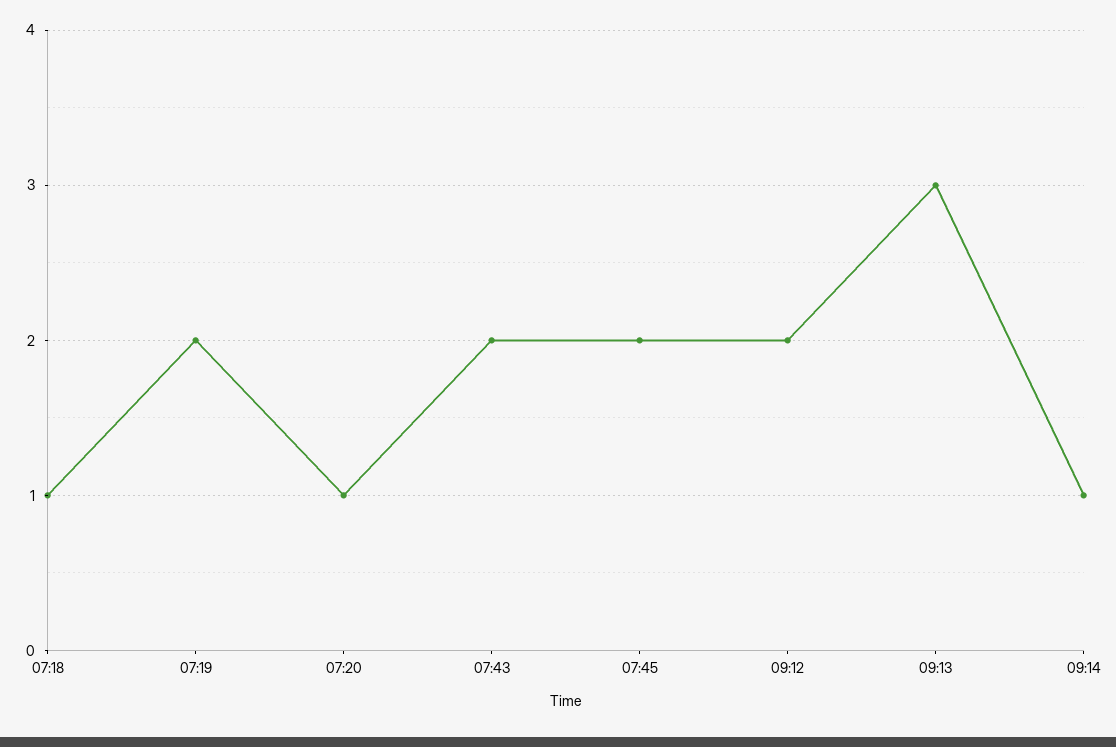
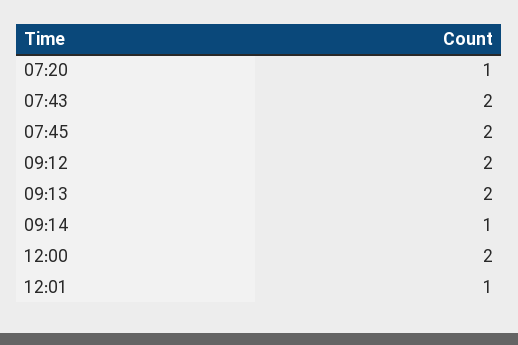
07:18: 1 -> none
07:19: 2 -> none
09:13: 3 -> 2
12:00: none -> 2
12:01: none -> 1

